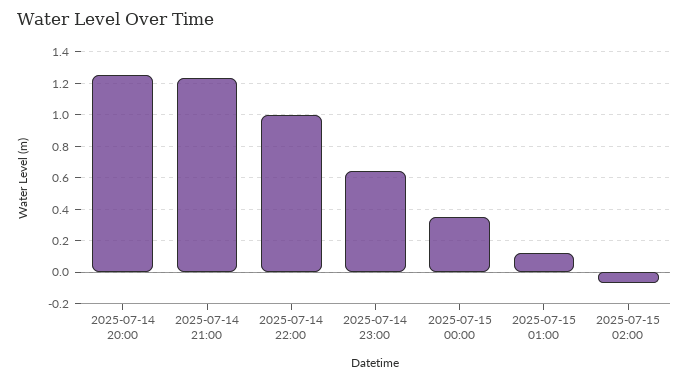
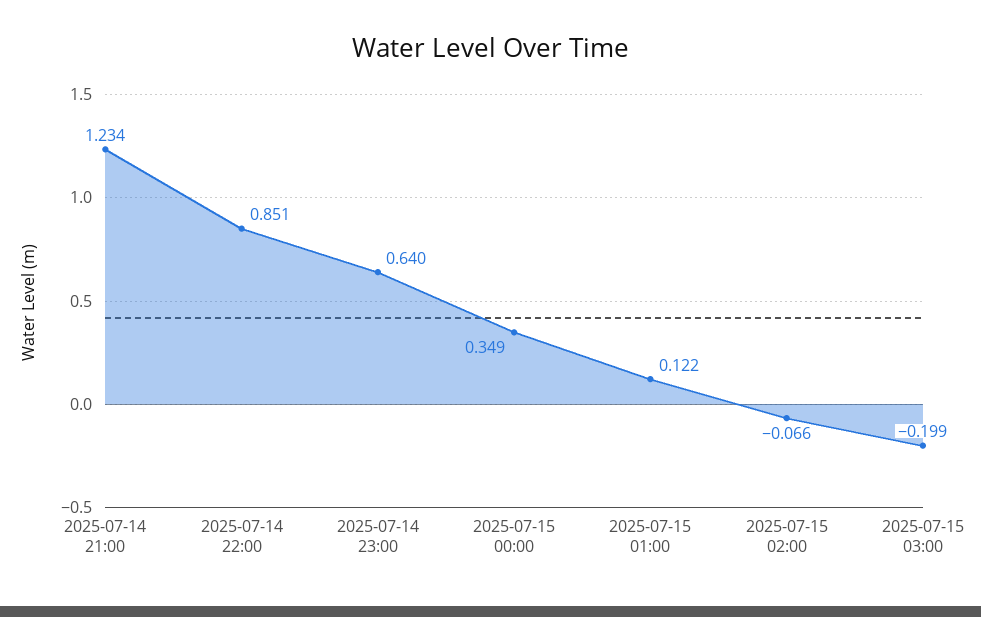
2025-07-14 20:00: 1.25 -> none
2025-07-14 22:00: 1 -> 0.851
2025-07-15 03:00: none -> -0.199

